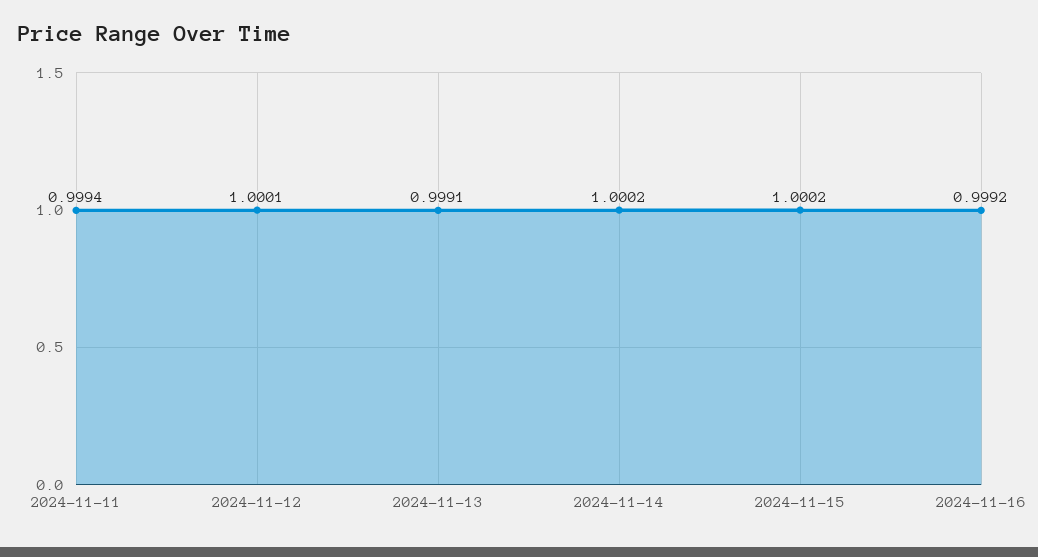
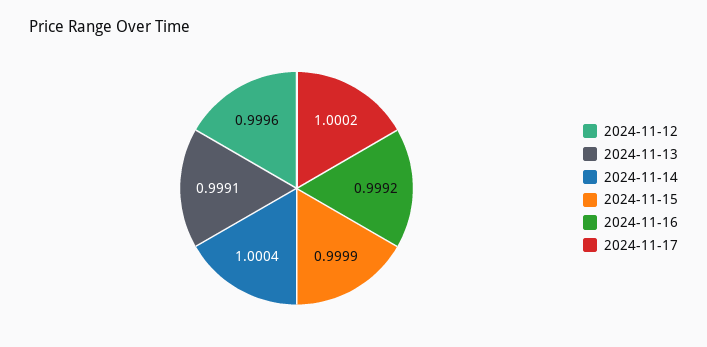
2024-11-11: 0.9994 -> none
2024-11-12: 1.0001 -> 0.9996
2024-11-14: 1.0002 -> 1.0004
2024-11-15: 1.0002 -> 0.9999
2024-11-17: none -> 1.0002

